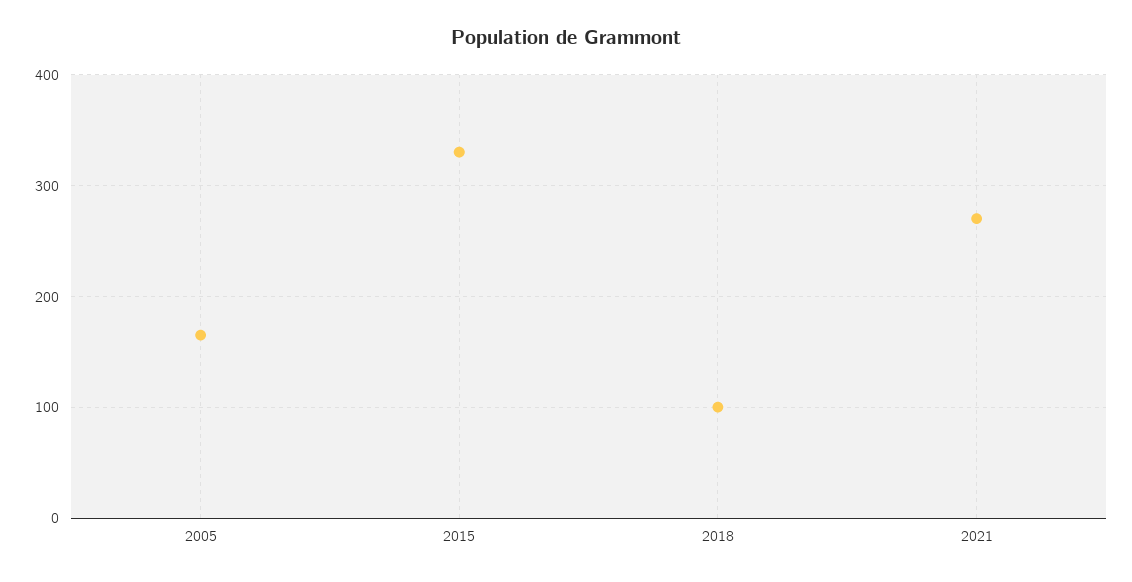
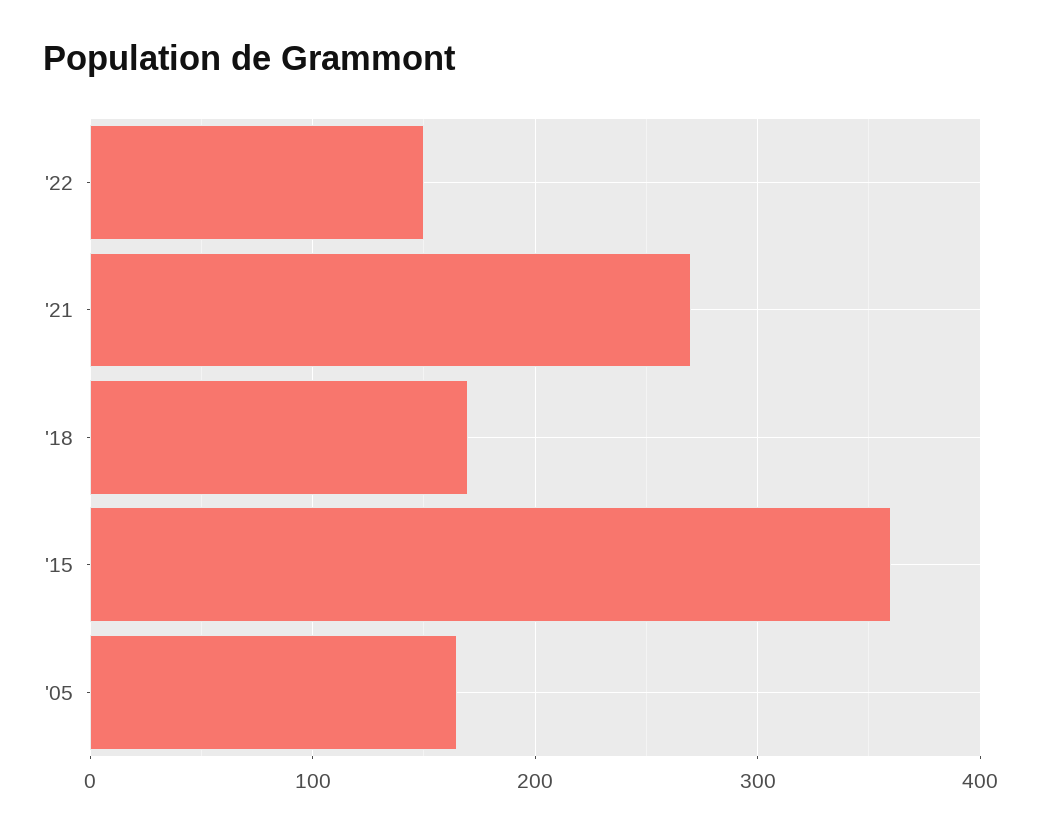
2015: 330 -> 360
2018: 100 -> 170
'22: none -> 150

